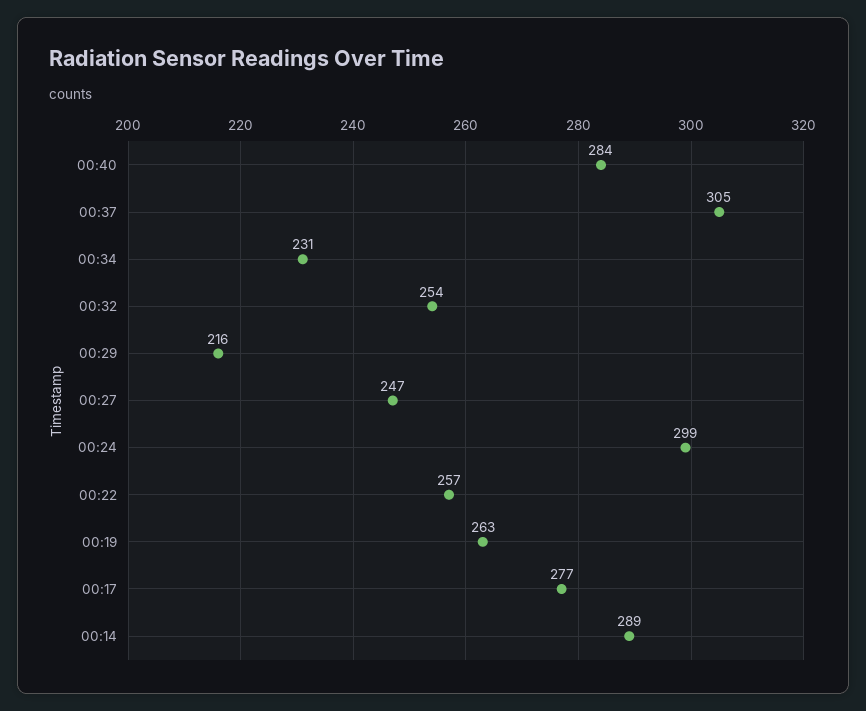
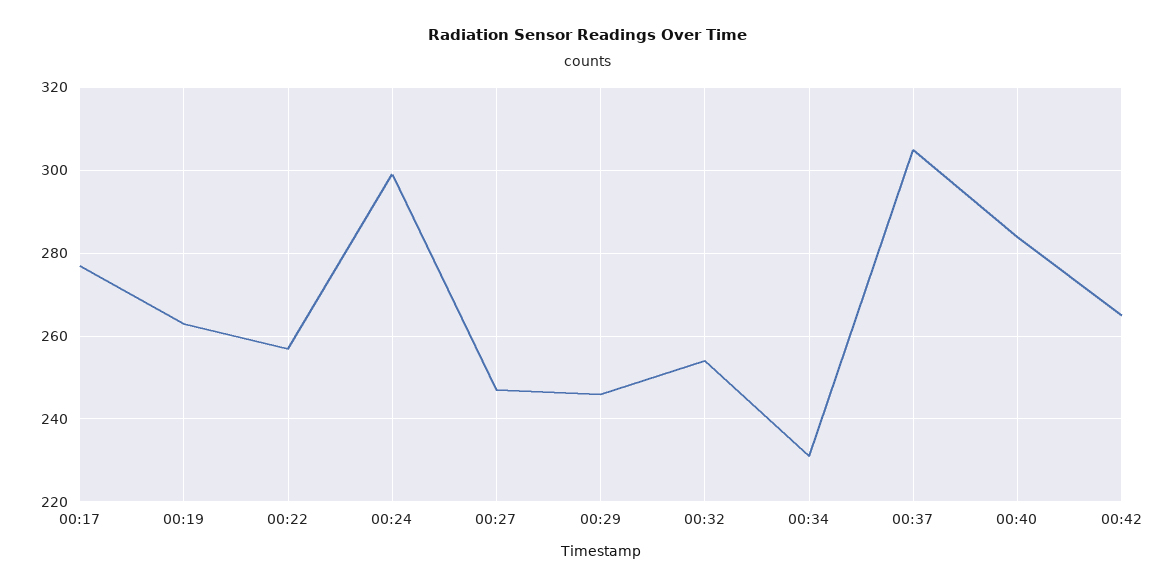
00:29: 216 -> 245
00:14: 289 -> none
00:42: none -> 265

